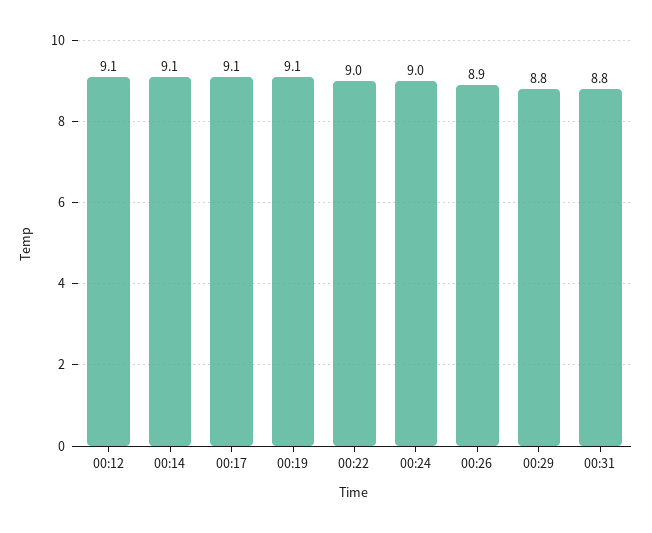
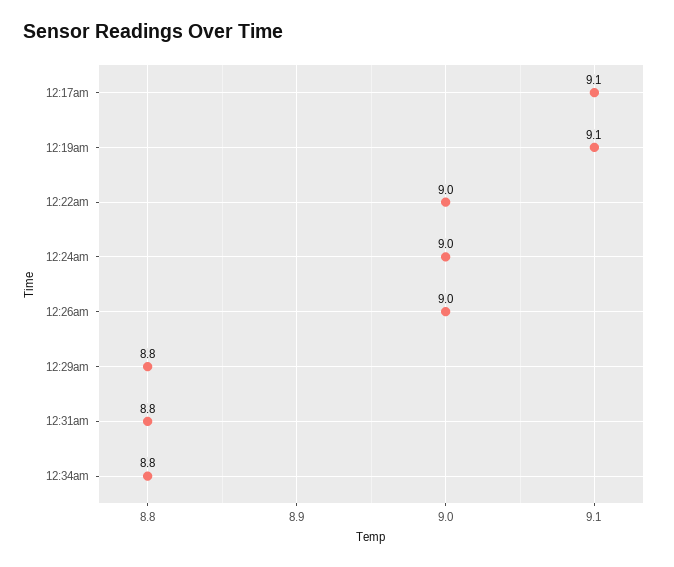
00:12: 9.1 -> none
00:14: 9.1 -> none
00:26: 8.9 -> 9
12:34am: none -> 8.8

